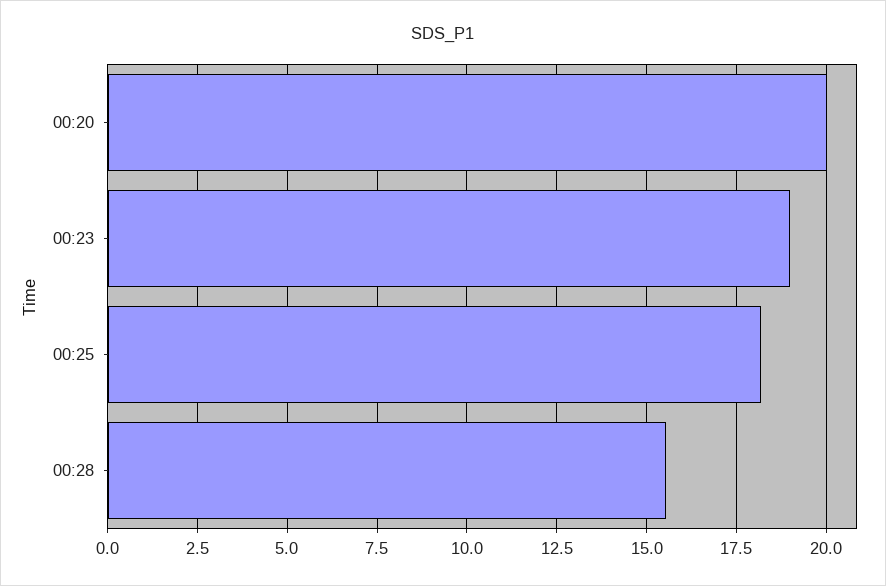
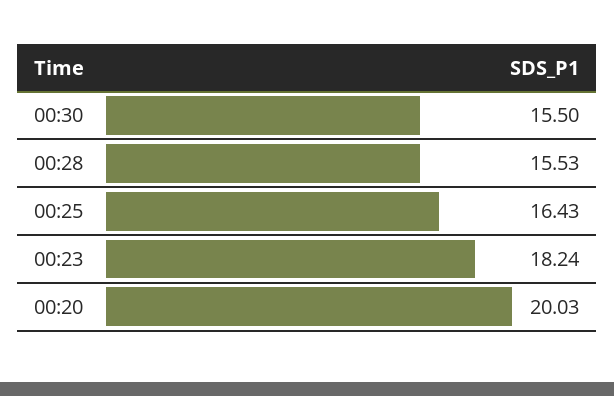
00:23: 19 -> 18.24
00:25: 18.25 -> 16.43
00:30: none -> 15.5

